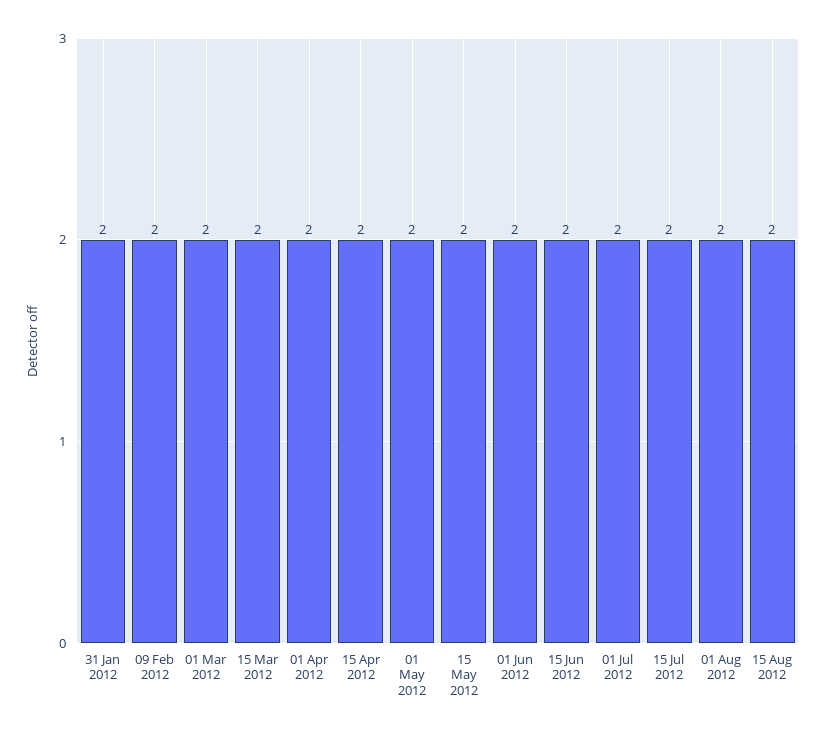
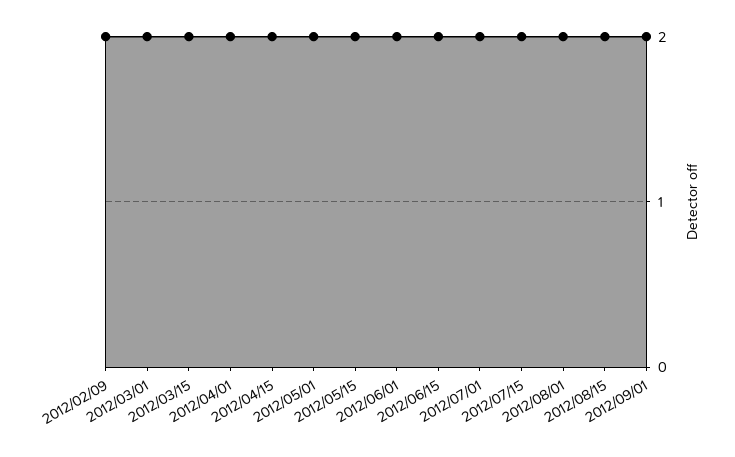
31 Jan 2012: 2 -> none
2012/09/01: none -> 2

